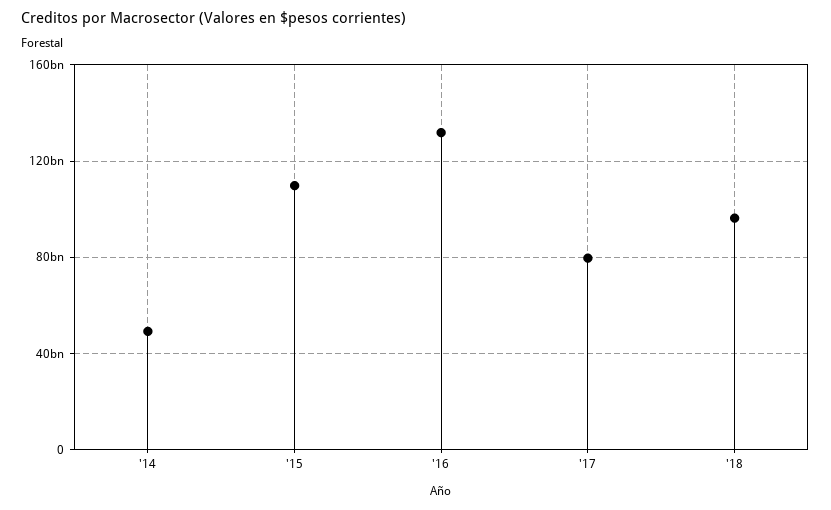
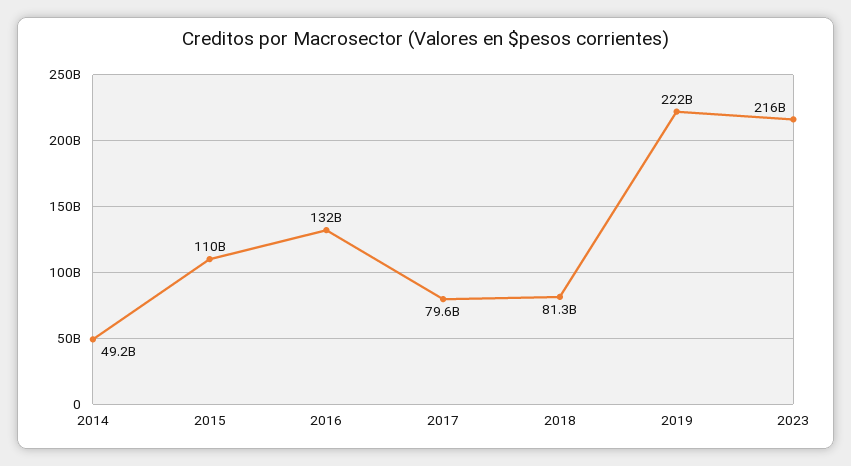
'18: 95000000000 -> 81300000000
2019: none -> 222000000000
2023: none -> 216000000000

